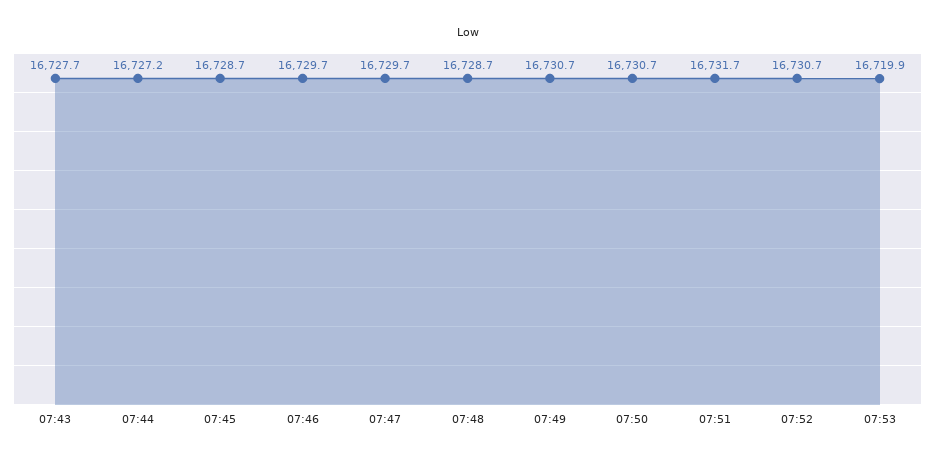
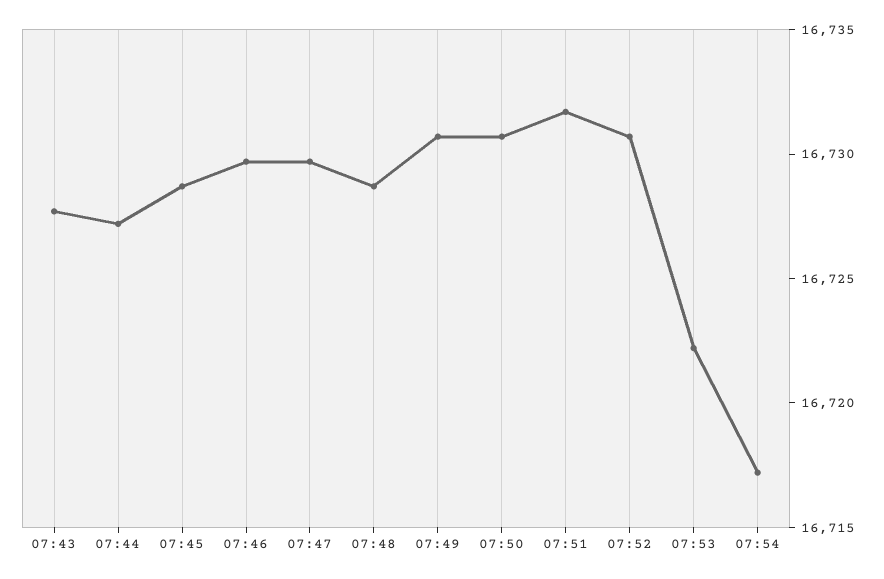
07:53: 16719.9 -> 16722
07:54: none -> 16717

